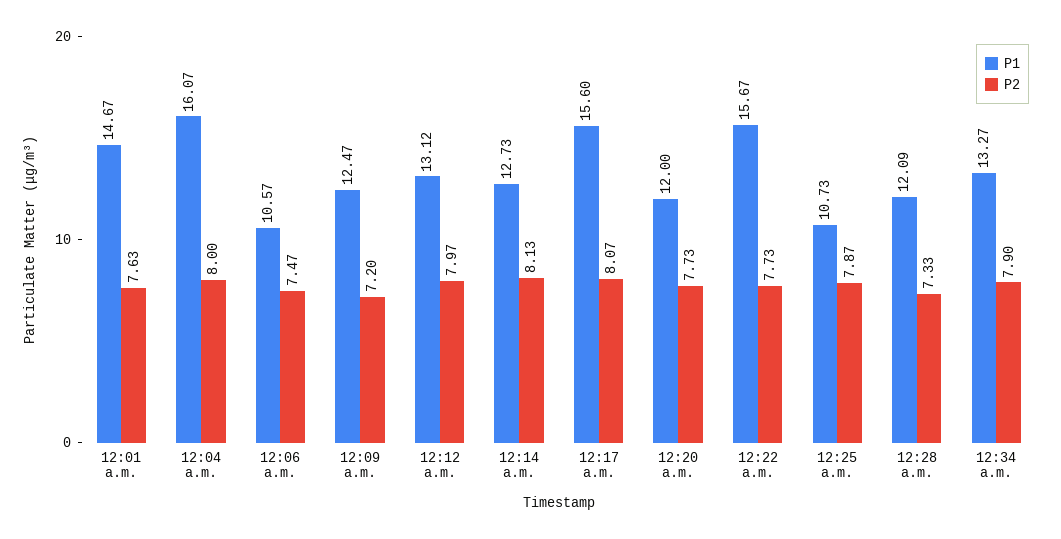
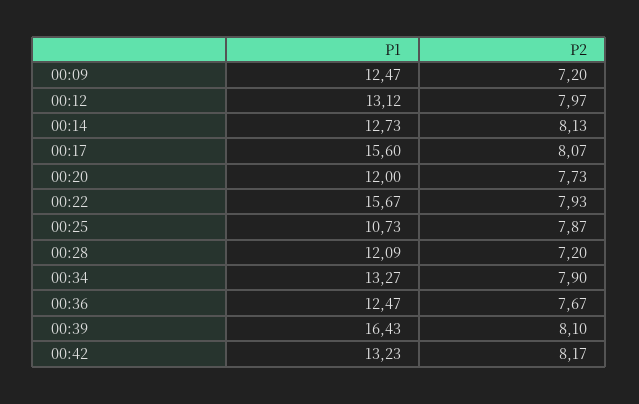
P1, 12:01 a.m.: 14.67 -> none
P2, 12:01 a.m.: 7.63 -> none
P1, 12:04 a.m.: 16.07 -> none
P2, 12:04 a.m.: 8 -> none
P1, 12:06 a.m.: 10.57 -> none
P2, 12:06 a.m.: 7.47 -> none
P2, 12:22 a.m.: 7.73 -> 7.93
P2, 12:28 a.m.: 7.33 -> 7.2
P1, 00:36: none -> 12.47
P2, 00:36: none -> 7.67
P1, 00:39: none -> 16.43
P2, 00:39: none -> 8.1
P1, 00:42: none -> 13.23
P2, 00:42: none -> 8.17

